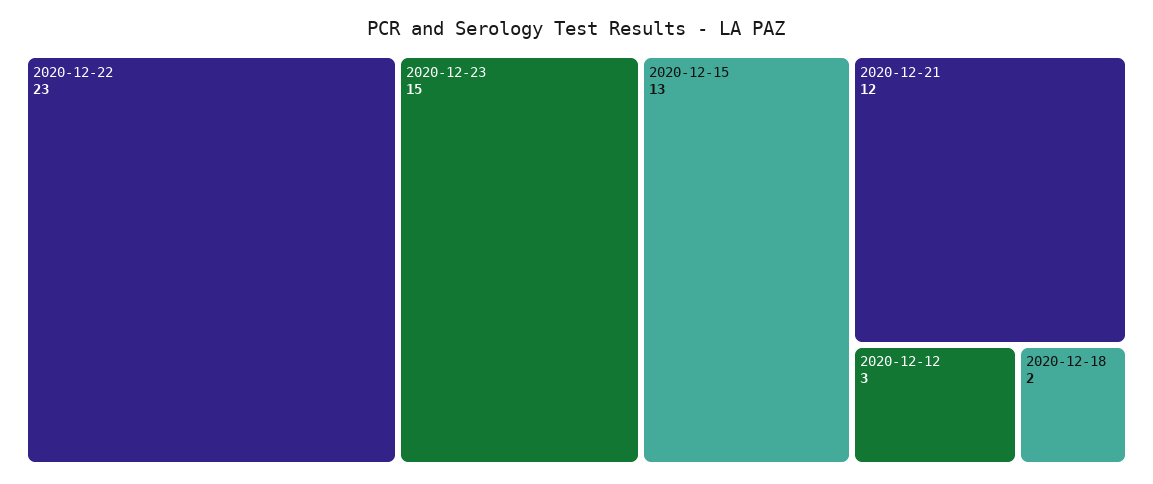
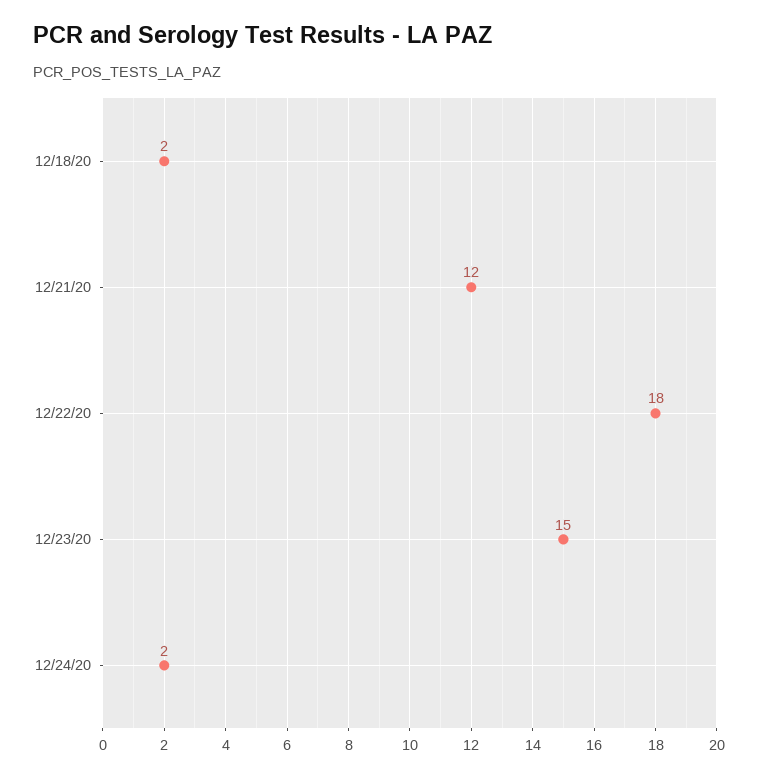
2020-12-22: 23 -> 18
2020-12-15: 13 -> none
2020-12-12: 3 -> none
12/24/20: none -> 2

